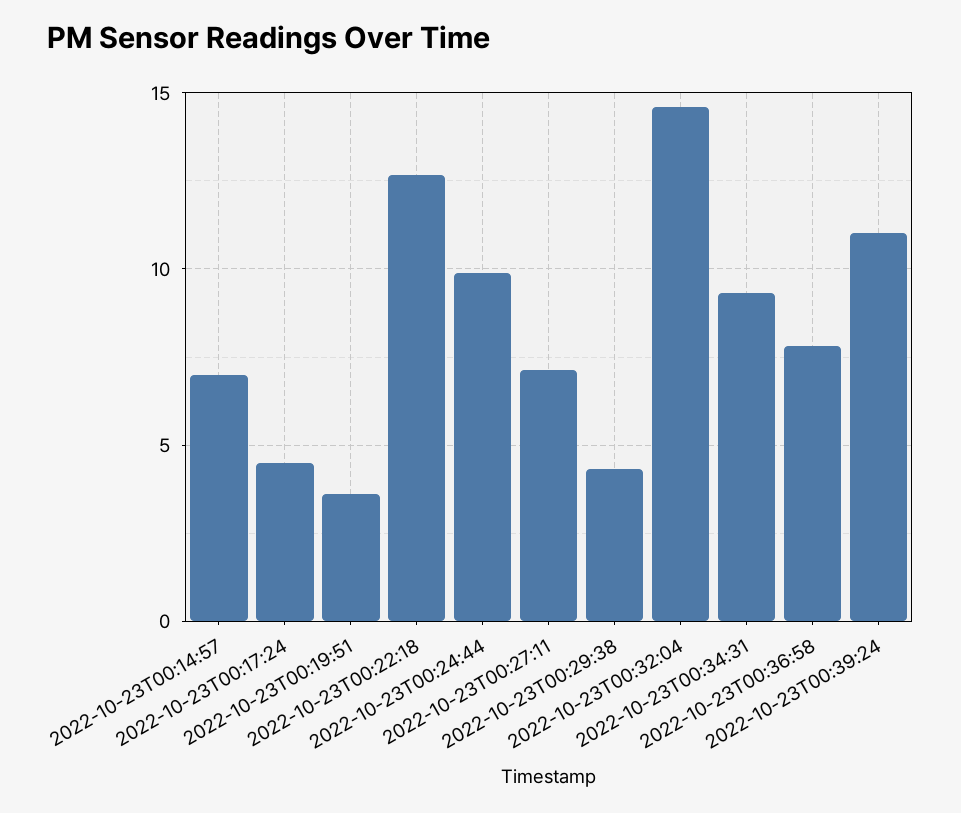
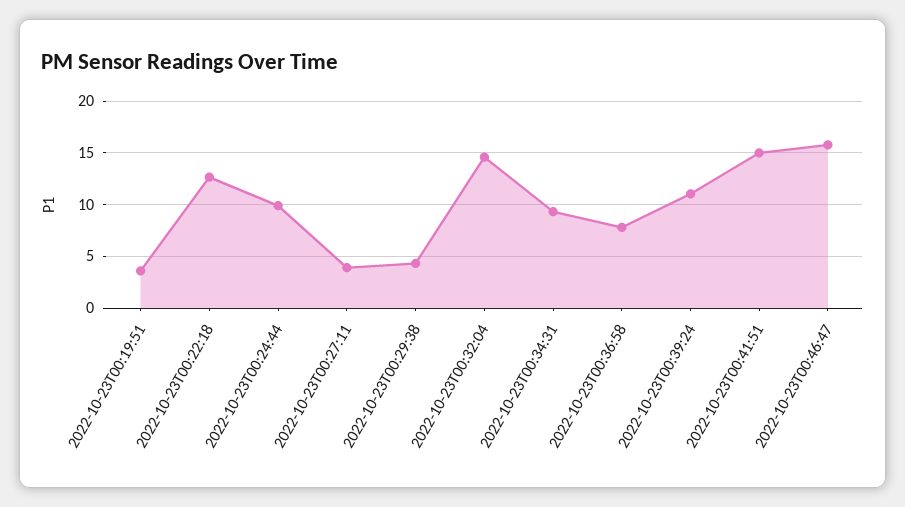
2022-10-23T00:14:57: 7 -> none
2022-10-23T00:17:24: 4.5 -> none
2022-10-23T00:27:11: 7 -> 4
2022-10-23T00:41:51: none -> 15
2022-10-23T00:46:47: none -> 16

